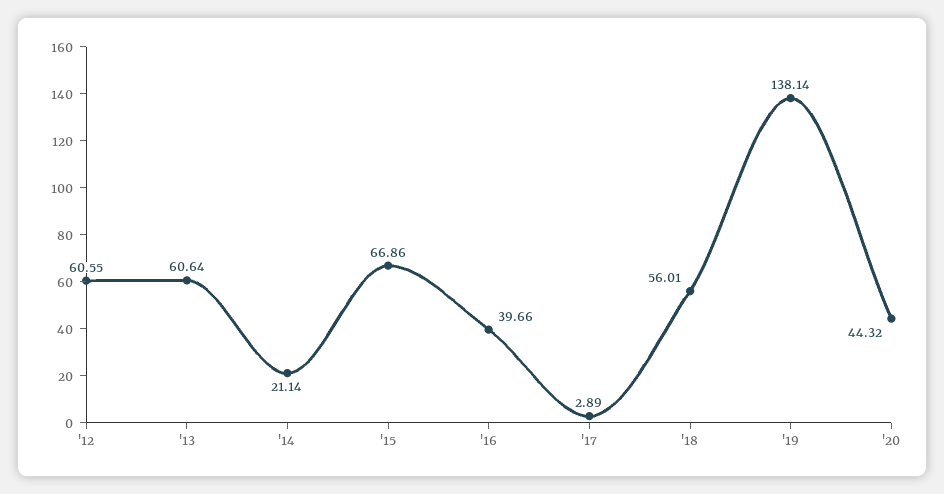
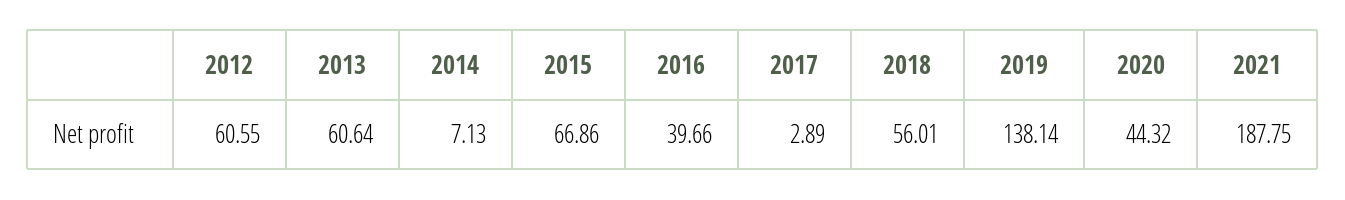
'14: 21.14 -> 7.13
2021: none -> 187.75

